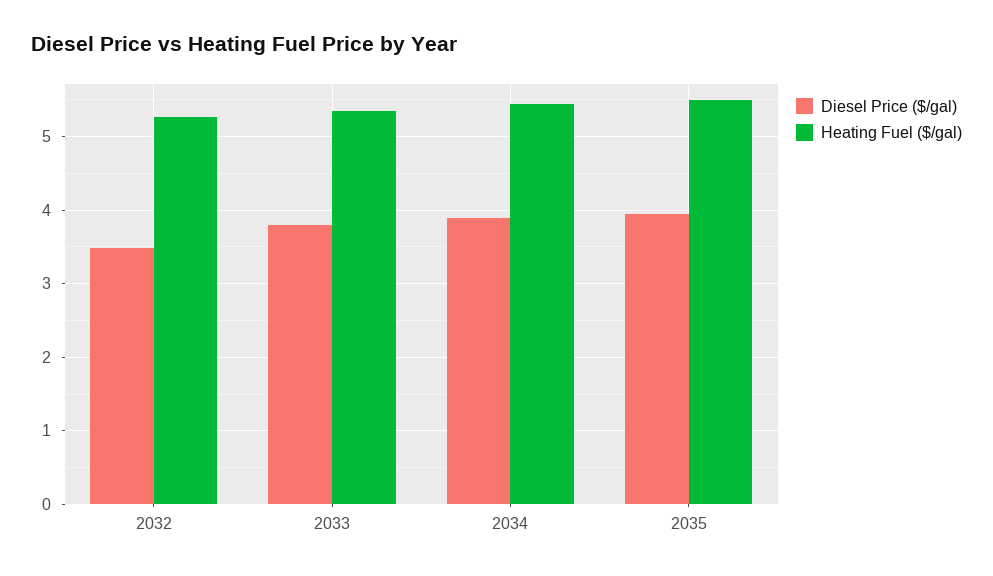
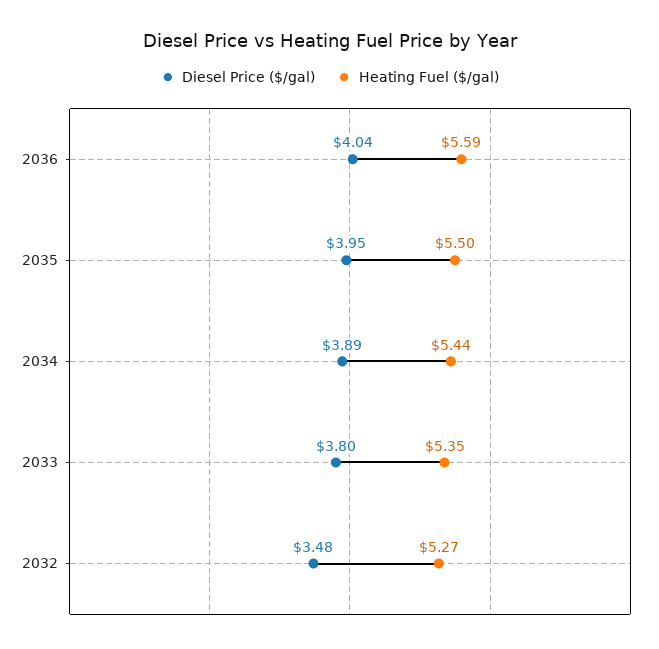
Diesel Price ($/gal), 2036: none -> 4.04
Heating Fuel ($/gal), 2036: none -> 5.59

